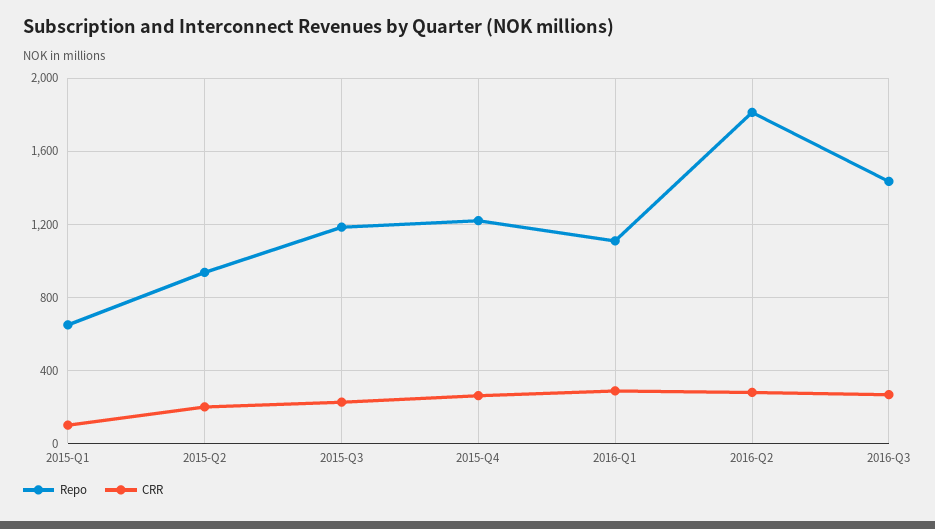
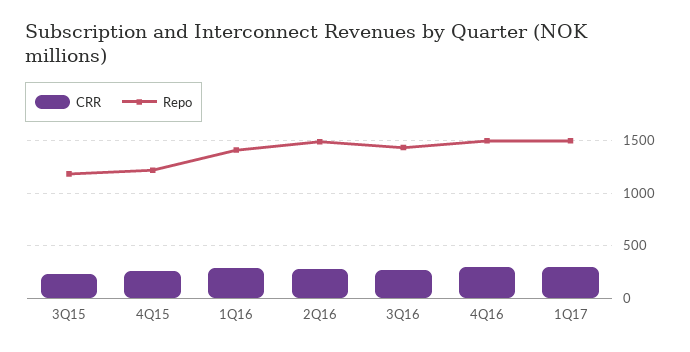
Repo, 2015-Q1: 650 -> none
CRR, 2015-Q1: 100 -> none
Repo, 2015-Q2: 950 -> none
CRR, 2015-Q2: 200 -> none
Repo, 2016-Q1: 1100 -> 1400
Repo, 2016-Q2: 1800 -> 1500
CRR, 4Q16: none -> 300
Repo, 4Q16: none -> 1500
CRR, 1Q17: none -> 300
Repo, 1Q17: none -> 1500

